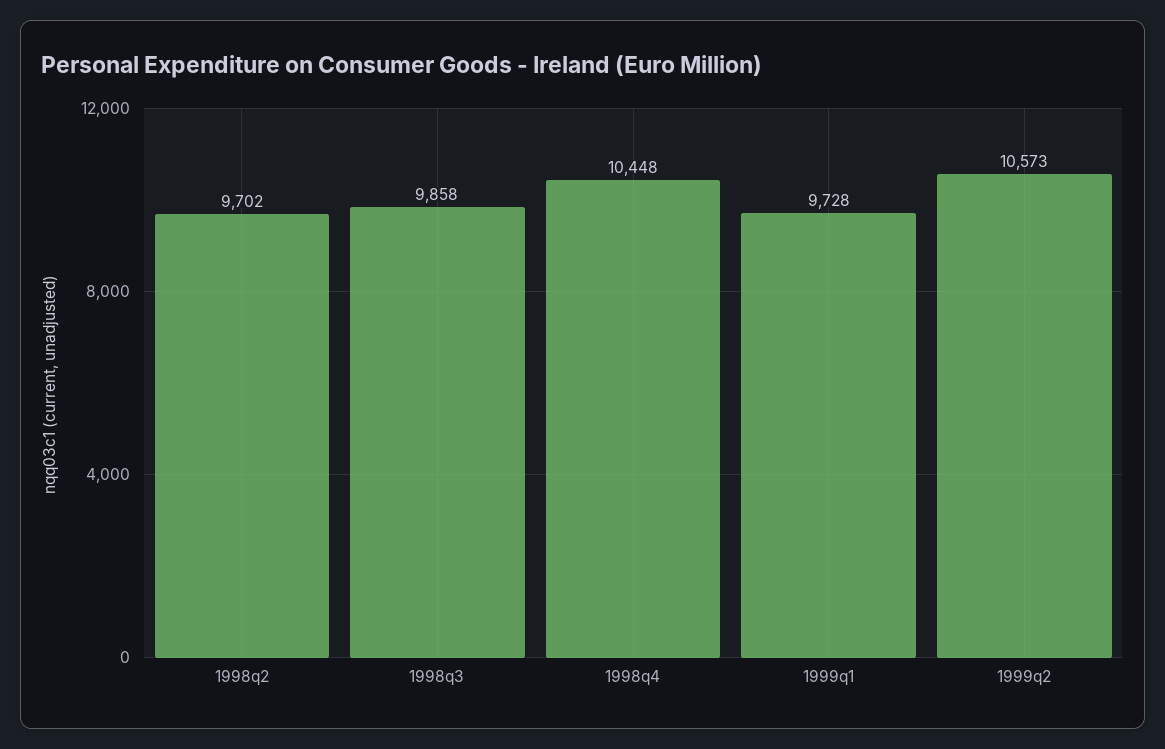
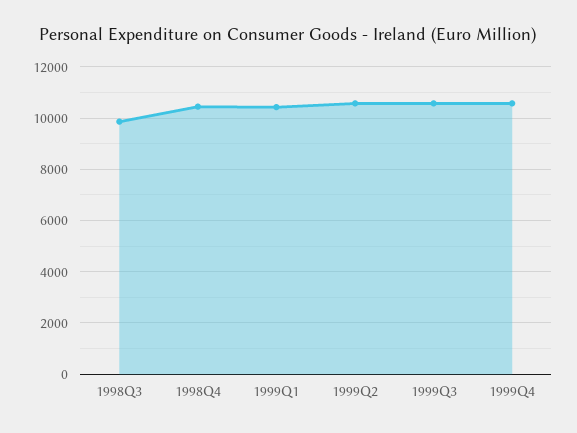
1998q2: 9702 -> none
1999q1: 9728 -> 10500
1999Q3: none -> 10500
1999Q4: none -> 10500

